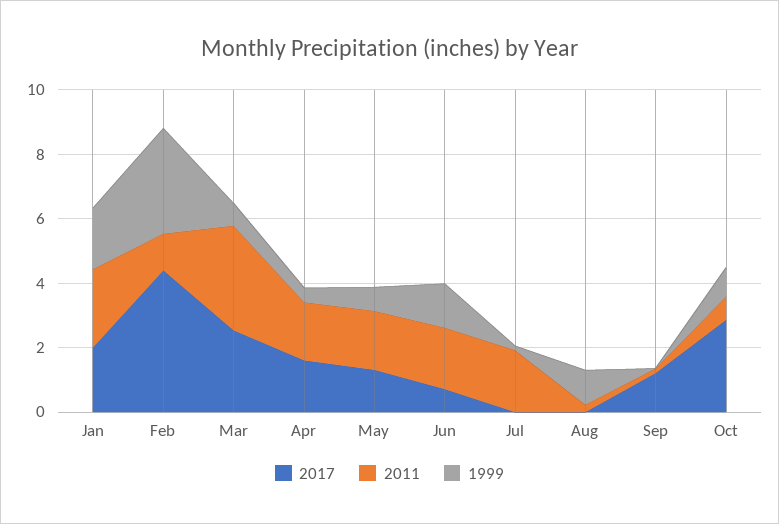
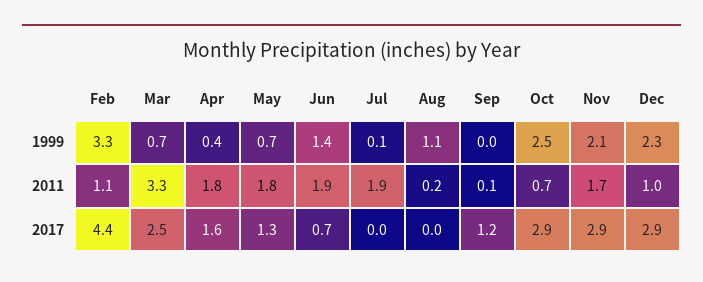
2017, Jan: 2 -> none
2011, Jan: 2.5 -> none
1999, Jan: 2 -> none
1999, Oct: 1 -> 2.5
1999, Nov: none -> 2.1
1999, Dec: none -> 2.3
2011, Nov: none -> 1.7
2011, Dec: none -> 1
2017, Nov: none -> 2.9
2017, Dec: none -> 2.9

